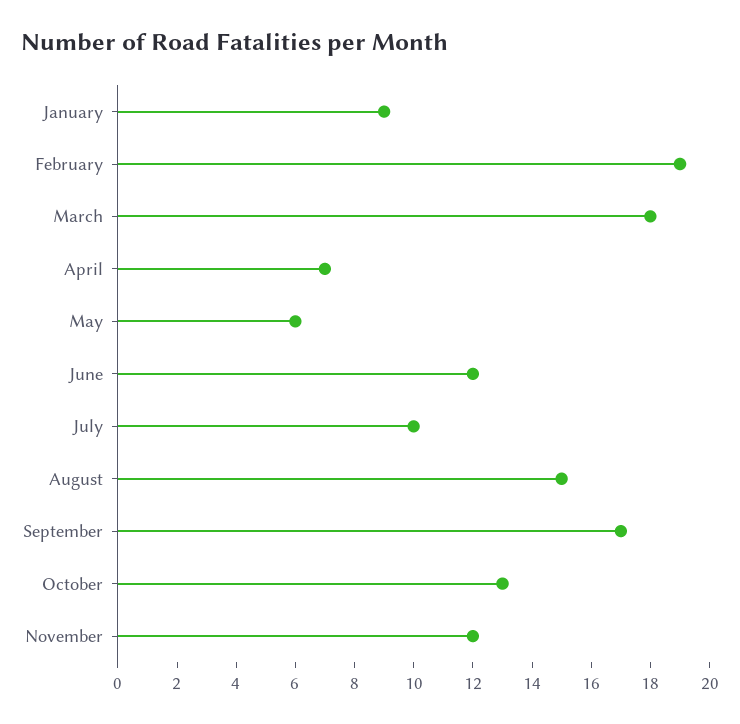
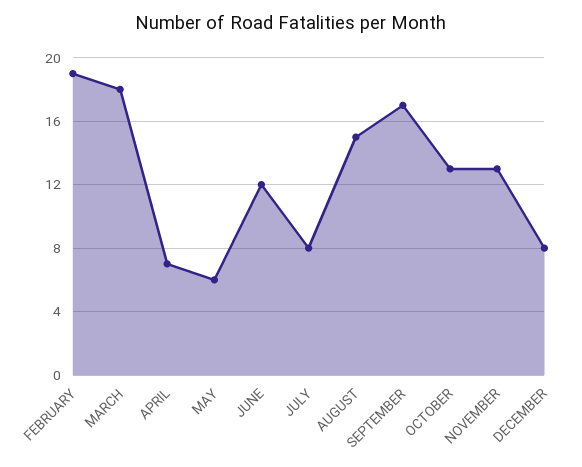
January: 9 -> none
July: 10 -> 8
November: 12 -> 13
DECEMBER: none -> 8

